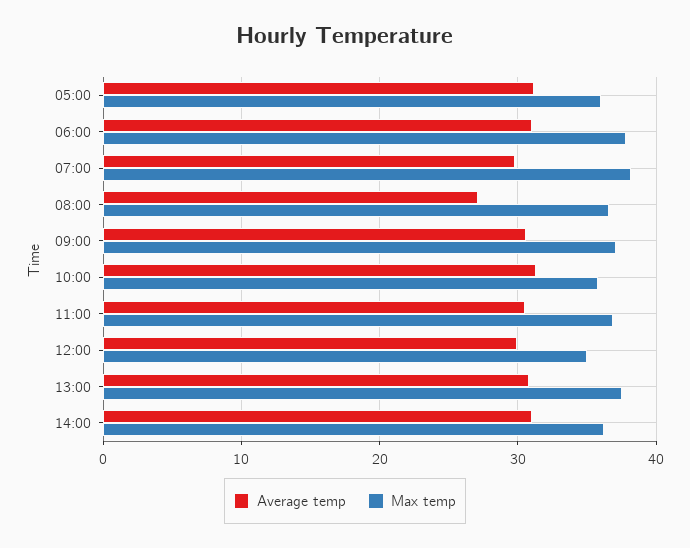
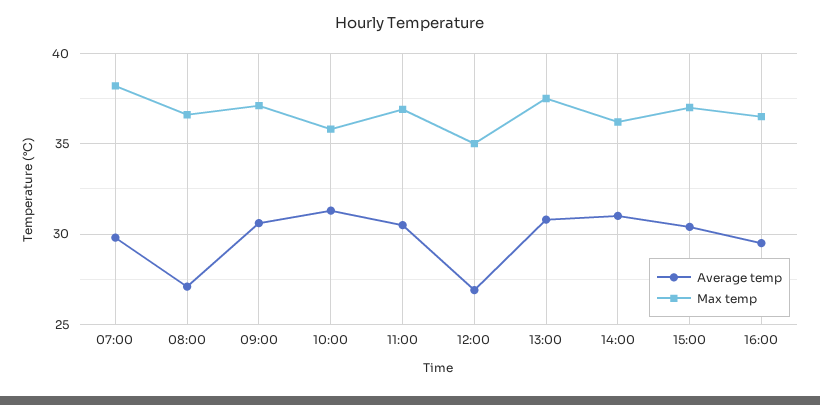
Average temp, 05:00: 31 -> none
Max temp, 05:00: 36 -> none
Average temp, 06:00: 31 -> none
Max temp, 06:00: 38 -> none
Average temp, 12:00: 30 -> 27
Average temp, 15:00: none -> 30.5
Max temp, 15:00: none -> 37
Average temp, 16:00: none -> 29.5
Max temp, 16:00: none -> 36.5

